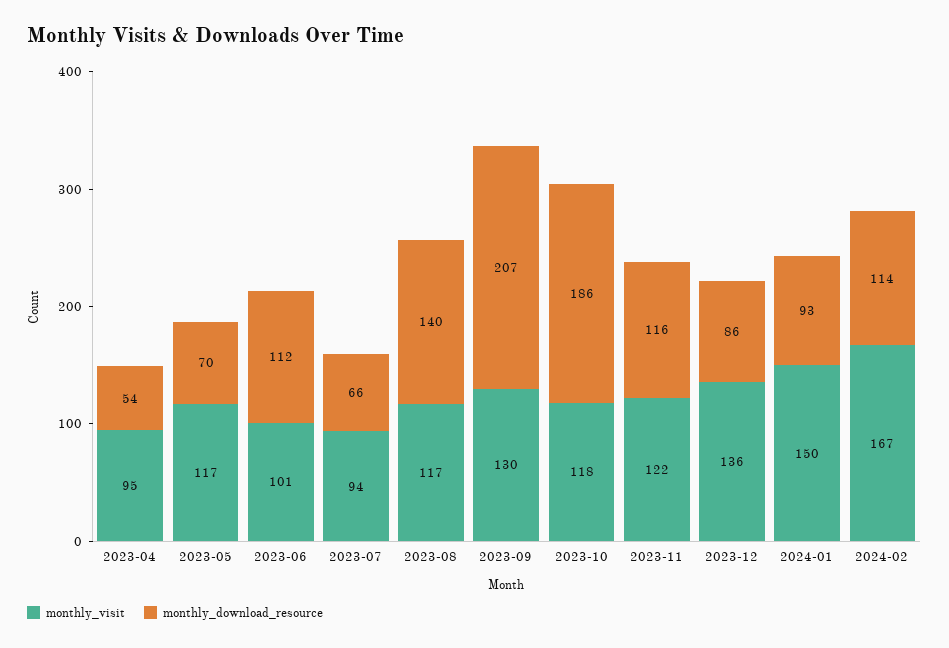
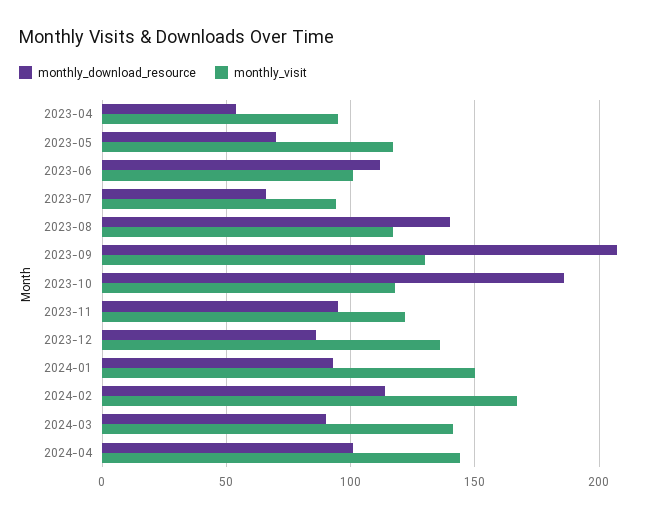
monthly_download_resource, 2023-11: 116 -> 95
monthly_download_resource, 2024-03: none -> 90
monthly_visit, 2024-03: none -> 140
monthly_download_resource, 2024-04: none -> 100
monthly_visit, 2024-04: none -> 145

